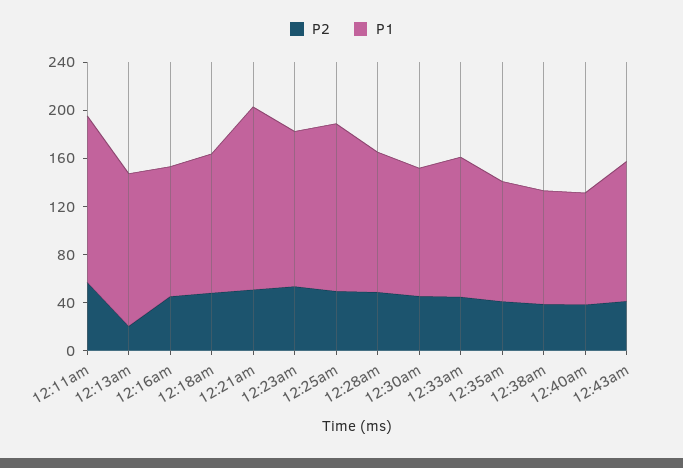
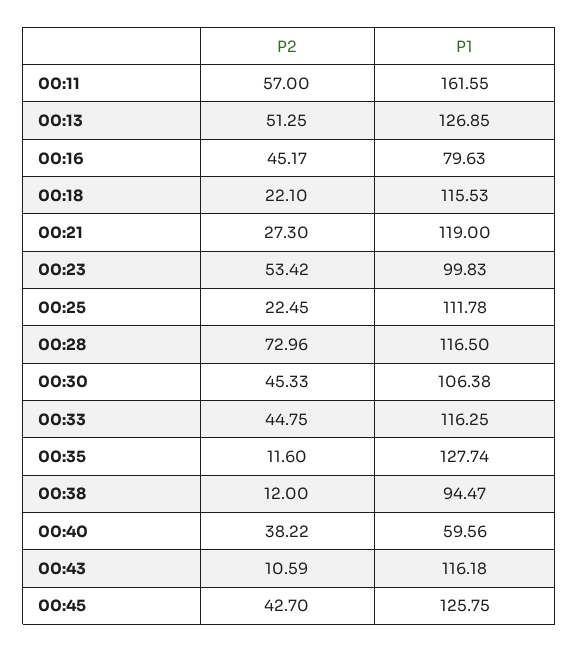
P1, 12:11am: 140 -> 161.55
P2, 12:13am: 20 -> 51.25
P1, 12:16am: 110 -> 79.63
P2, 12:18am: 50 -> 22.1
P2, 12:21am: 50 -> 27.3
P1, 12:21am: 150 -> 119
P1, 12:23am: 130 -> 99.83
P2, 12:25am: 50 -> 22.45
P1, 12:25am: 140 -> 111.78
P2, 12:28am: 50 -> 72.96
P2, 12:35am: 40 -> 11.6
P1, 12:35am: 100 -> 127.74
P2, 12:38am: 40 -> 12
P1, 12:40am: 90 -> 59.56
P2, 12:43am: 40 -> 10.59
P2, 00:45: none -> 42.7
P1, 00:45: none -> 125.75

